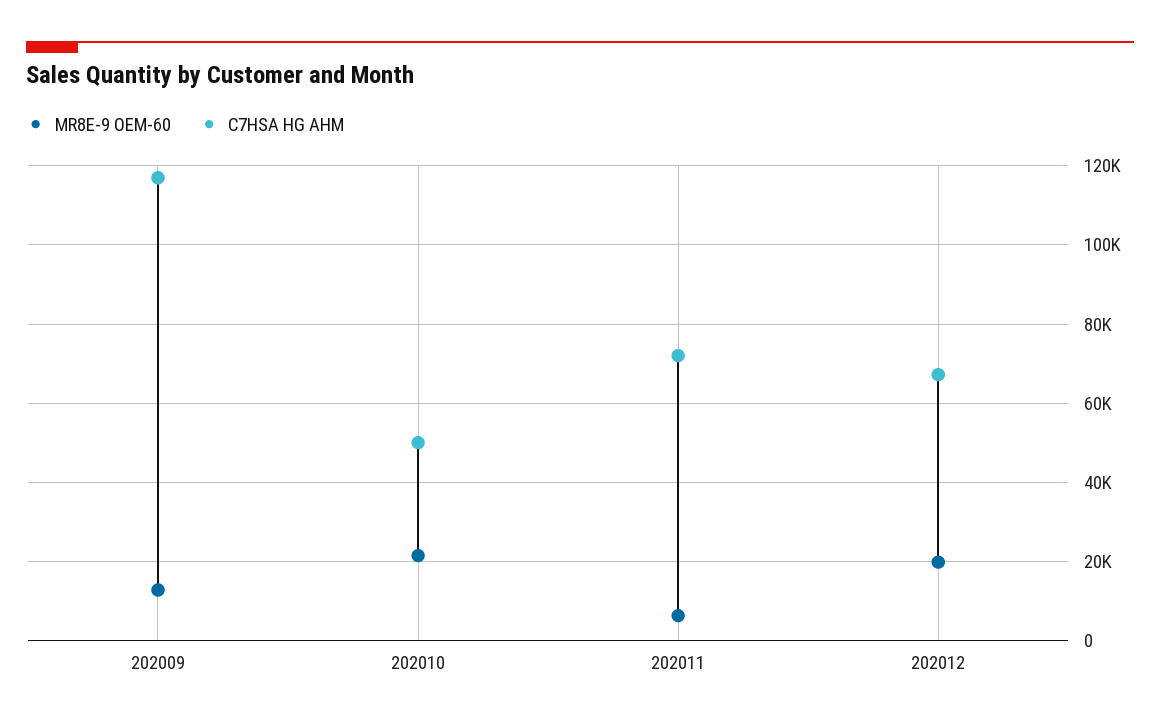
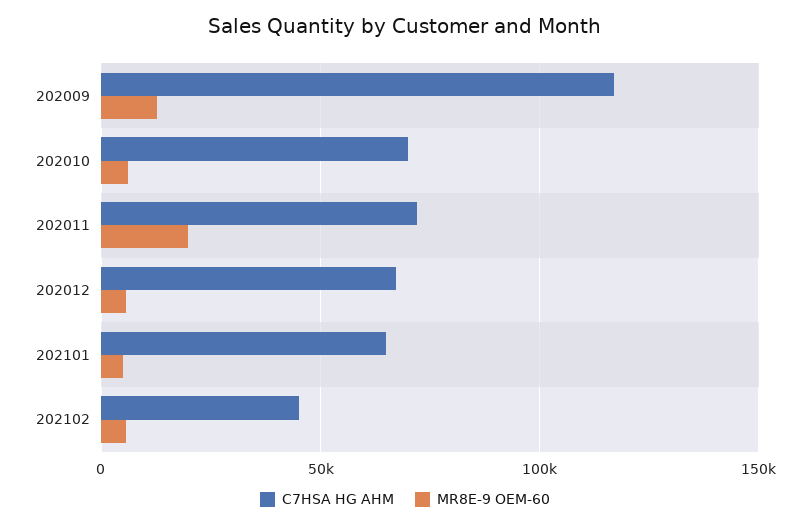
MR8E-9 OEM-60, 202010: 22000 -> 5000
C7HSA HG AHM, 202010: 50000 -> 70000
MR8E-9 OEM-60, 202011: 6000 -> 20000
MR8E-9 OEM-60, 202012: 20000 -> 5000
C7HSA HG AHM, 202101: none -> 65000
MR8E-9 OEM-60, 202101: none -> 5000
C7HSA HG AHM, 202102: none -> 45000
MR8E-9 OEM-60, 202102: none -> 5000

